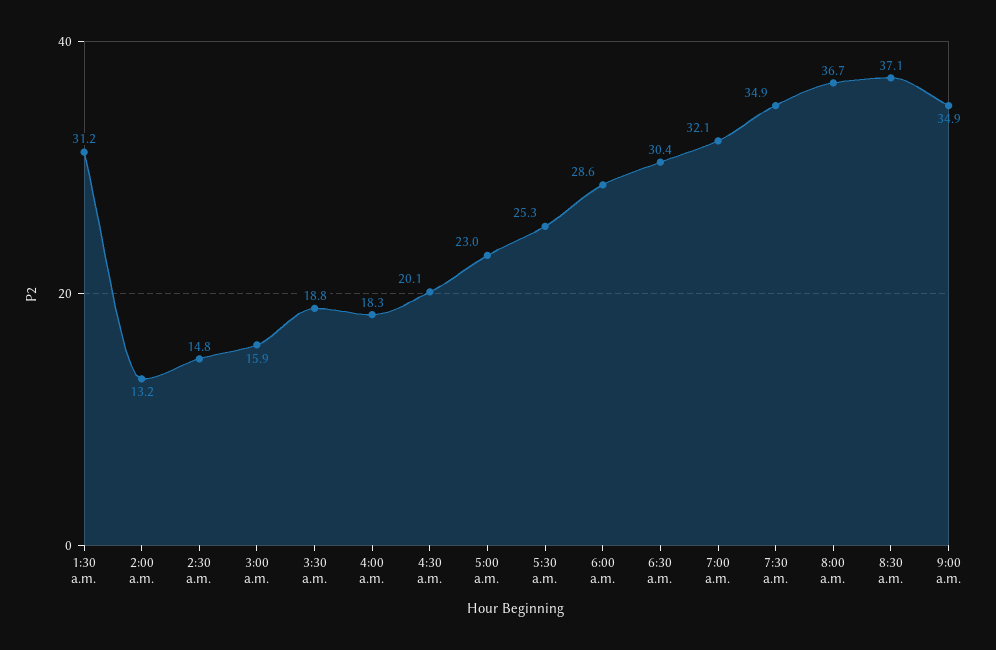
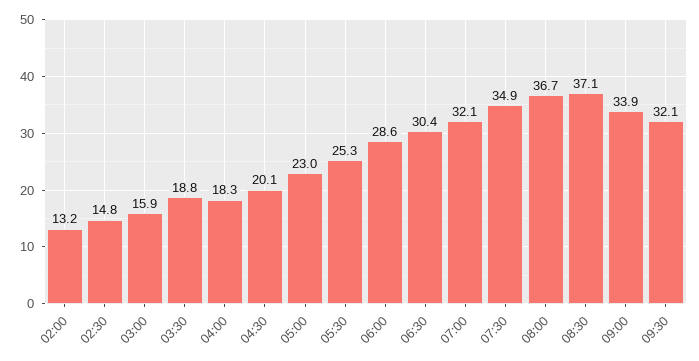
1:30 a.m.: 31.2 -> none
9:00 a.m.: 34.9 -> 33.9
09:30: none -> 32.1

